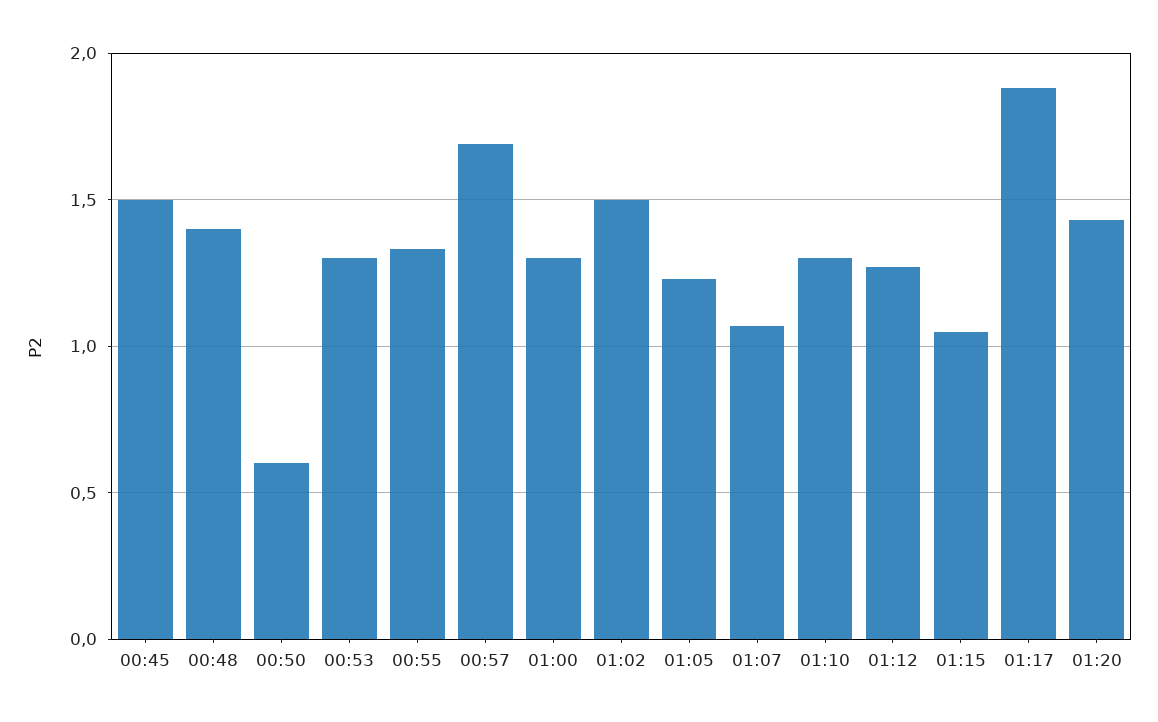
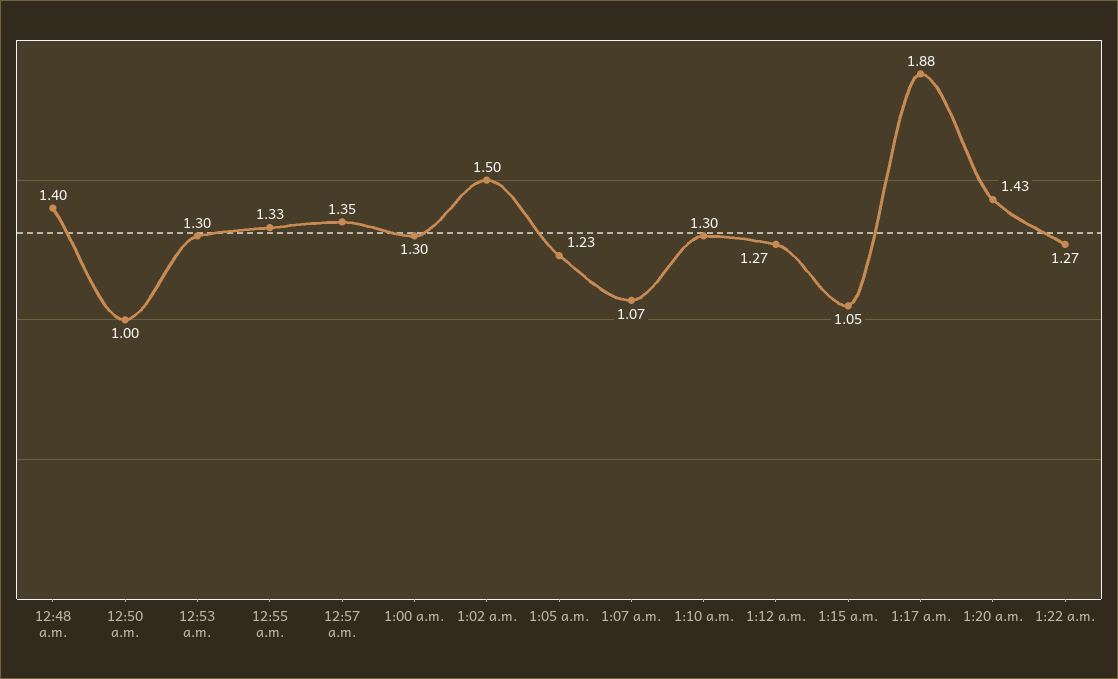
00:45: 1.5 -> none
00:50: 0.6 -> 1
00:57: 1.7 -> 1.35
1:22 a.m.: none -> 1.27

